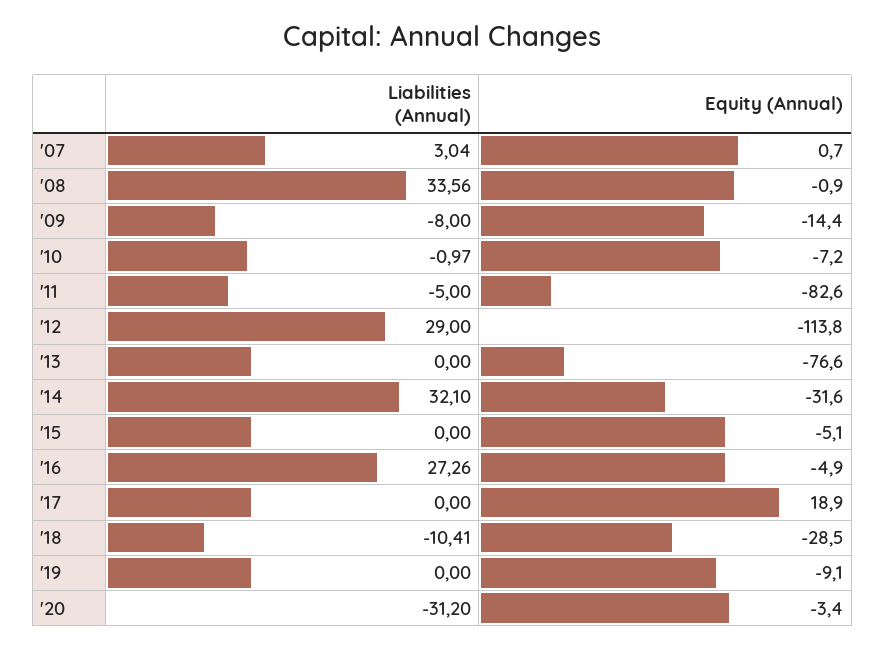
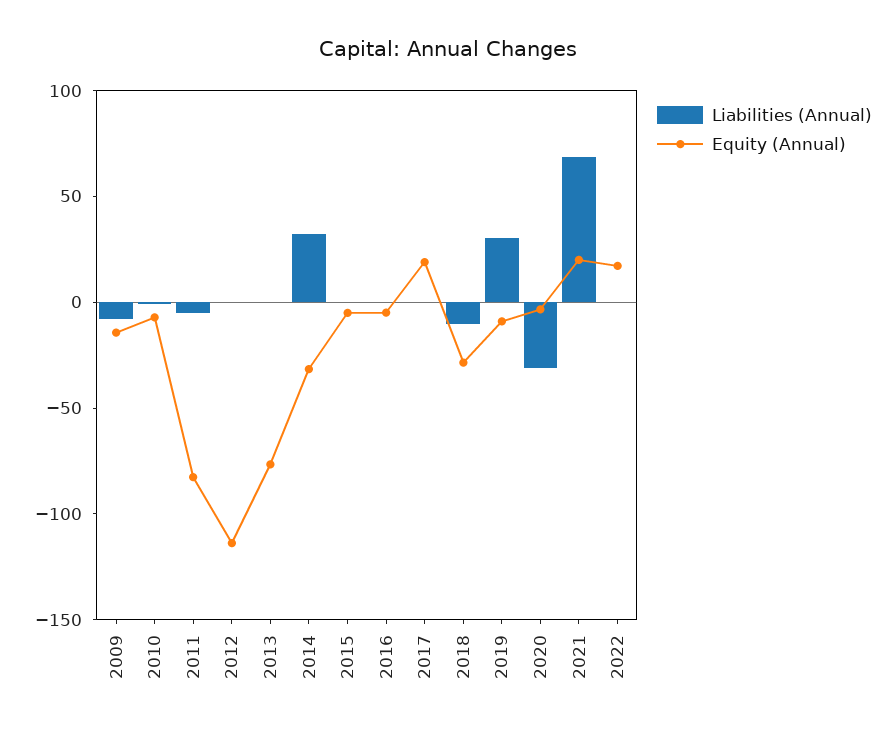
Liabilities (Annual), '07: 3.04 -> none
Equity (Annual), '07: 0.7 -> none
Liabilities (Annual), '08: 33.56 -> none
Equity (Annual), '08: -0.9 -> none
Liabilities (Annual), '12: 29 -> 0
Liabilities (Annual), '16: 27.26 -> 0
Liabilities (Annual), '19: 0 -> 30
Liabilities (Annual), 2021: none -> 70
Equity (Annual), 2021: none -> 20
Liabilities (Annual), 2022: none -> 0
Equity (Annual), 2022: none -> 20

